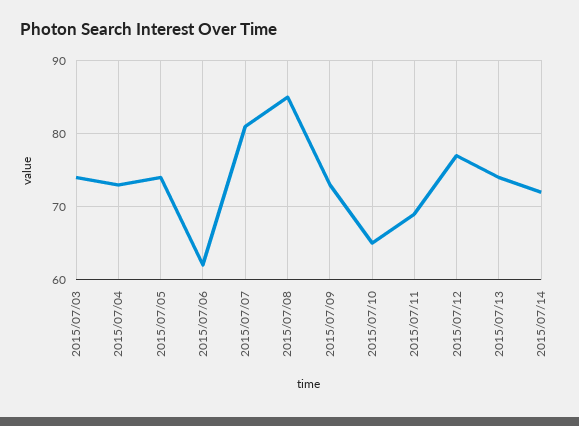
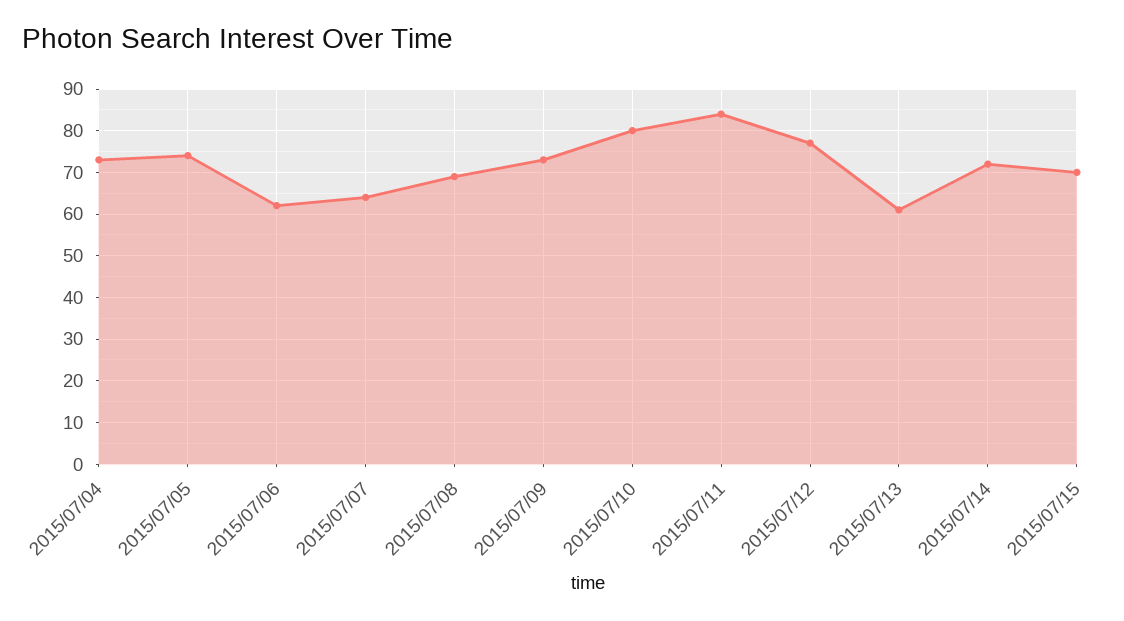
2015/07/03: 74 -> none
2015/07/07: 81 -> 65
2015/07/08: 85 -> 70
2015/07/10: 65 -> 80
2015/07/11: 69 -> 85
2015/07/13: 74 -> 60
2015/07/15: none -> 70

